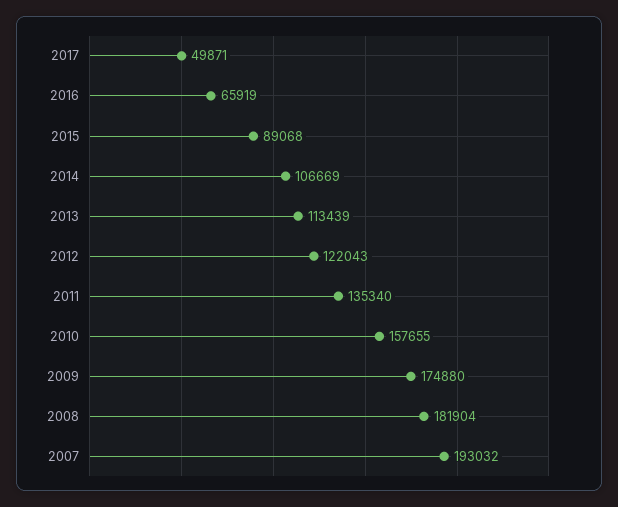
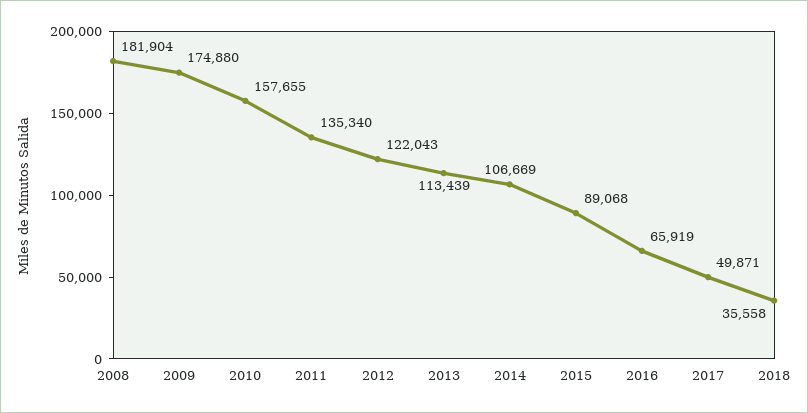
2007: 193032 -> none
2018: none -> 35558

